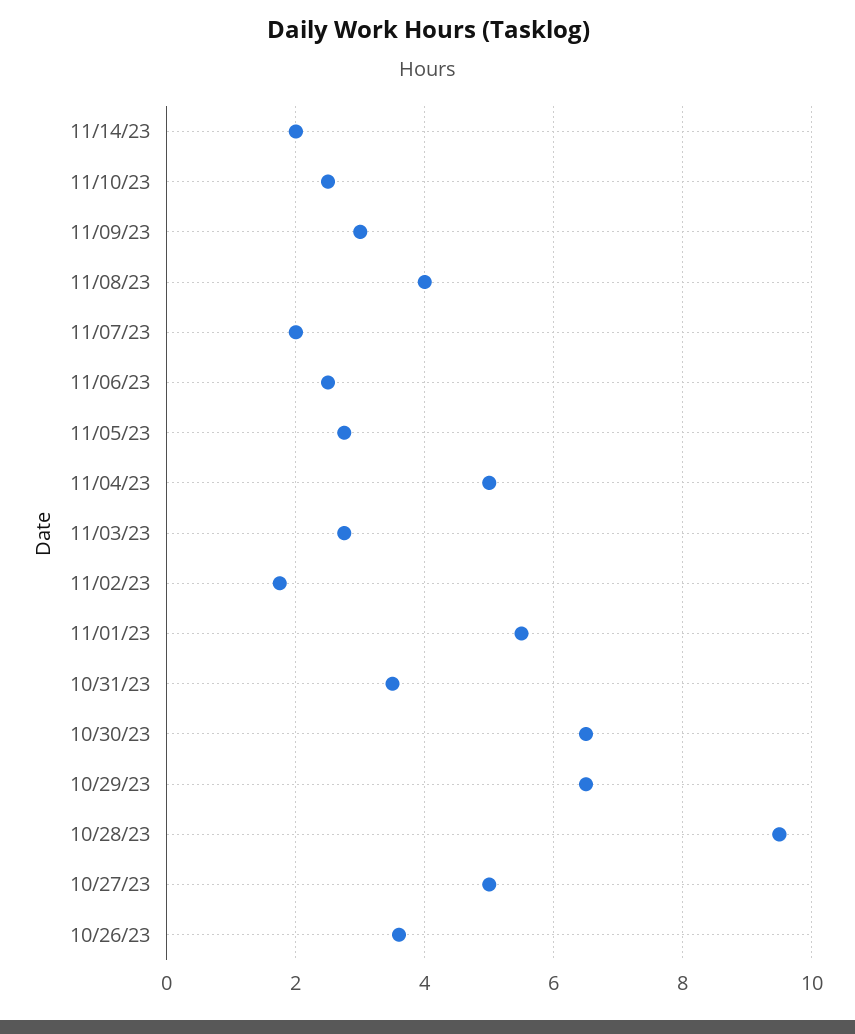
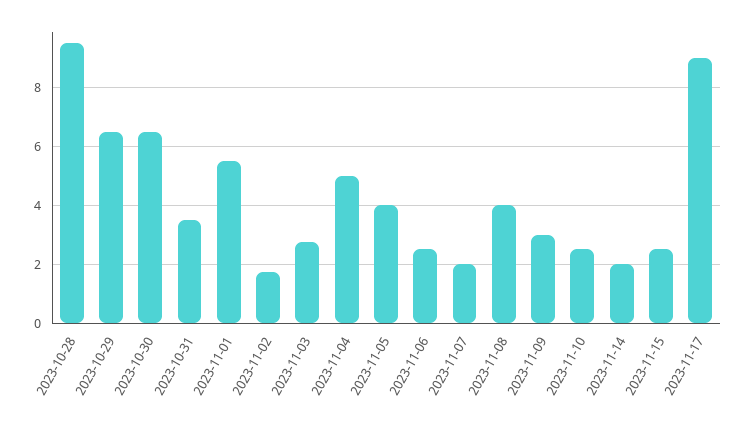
11/05/23: 2.8 -> 4
10/27/23: 5 -> none
10/26/23: 3.6 -> none
2023-11-15: none -> 2.5
2023-11-17: none -> 9

